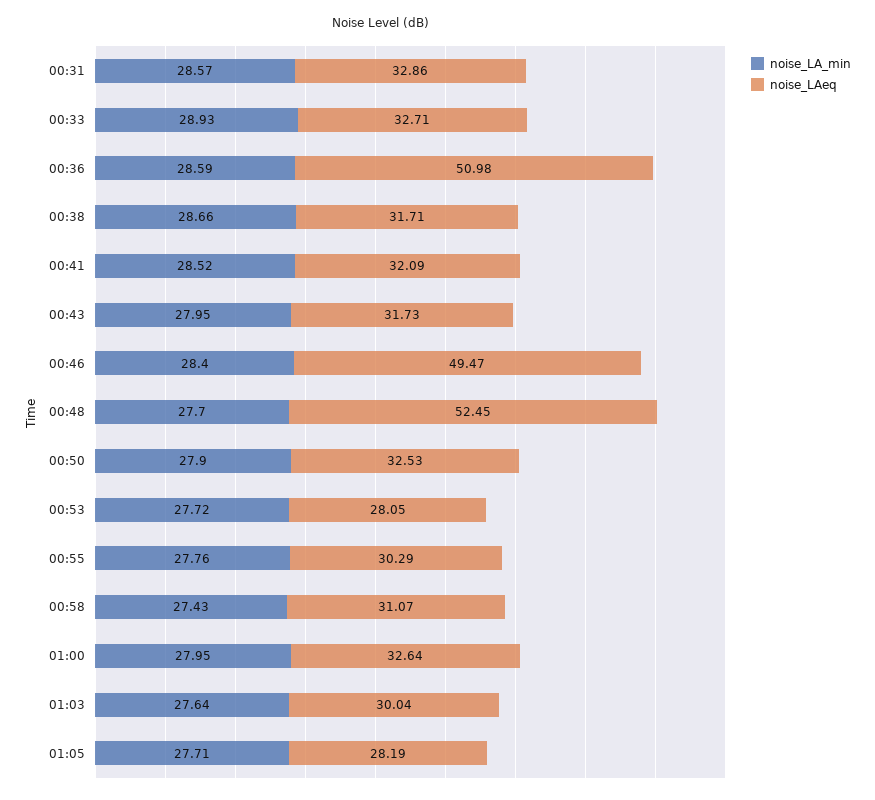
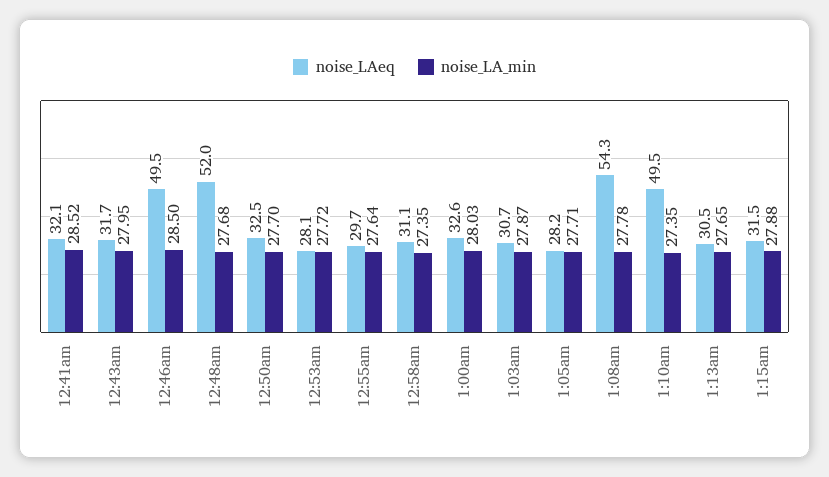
noise_LA_min, 00:31: 28.57 -> none
noise_LAeq, 00:31: 32.86 -> none
noise_LA_min, 00:33: 28.93 -> none
noise_LAeq, 00:33: 32.71 -> none
noise_LA_min, 00:36: 28.59 -> none
noise_LAeq, 00:36: 50.98 -> none
noise_LA_min, 00:38: 28.66 -> none
noise_LAeq, 00:38: 31.71 -> none
noise_LA_min, 00:46: 28.4 -> 28.5
noise_LA_min, 00:48: 27.7 -> 27.68
noise_LAeq, 00:48: 52.45 -> 52
noise_LA_min, 00:50: 27.9 -> 27.7
noise_LA_min, 00:55: 27.76 -> 27.64
noise_LAeq, 00:55: 30.29 -> 29.7
noise_LA_min, 00:58: 27.43 -> 27.35
noise_LA_min, 01:00: 27.95 -> 28.03
noise_LA_min, 01:03: 27.64 -> 27.87
noise_LAeq, 01:03: 30.04 -> 30.7
noise_LAeq, 1:08am: none -> 54.3
noise_LA_min, 1:08am: none -> 27.78
noise_LAeq, 1:10am: none -> 49.5
noise_LA_min, 1:10am: none -> 27.35
noise_LAeq, 1:13am: none -> 30.5
noise_LA_min, 1:13am: none -> 27.65
noise_LAeq, 1:15am: none -> 31.5
noise_LA_min, 1:15am: none -> 27.88

